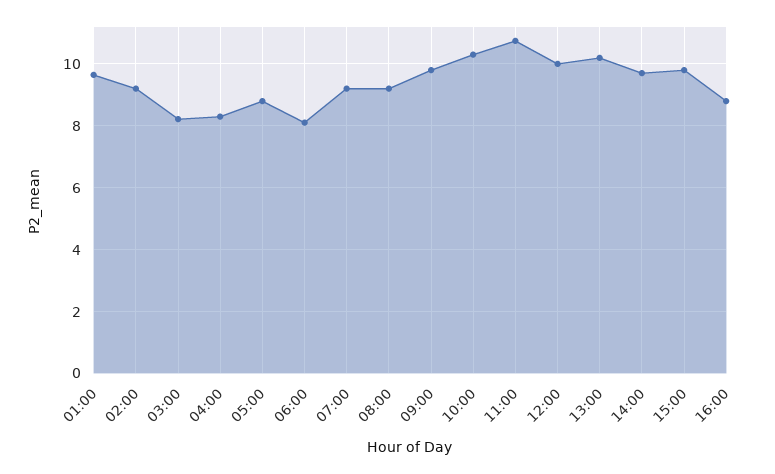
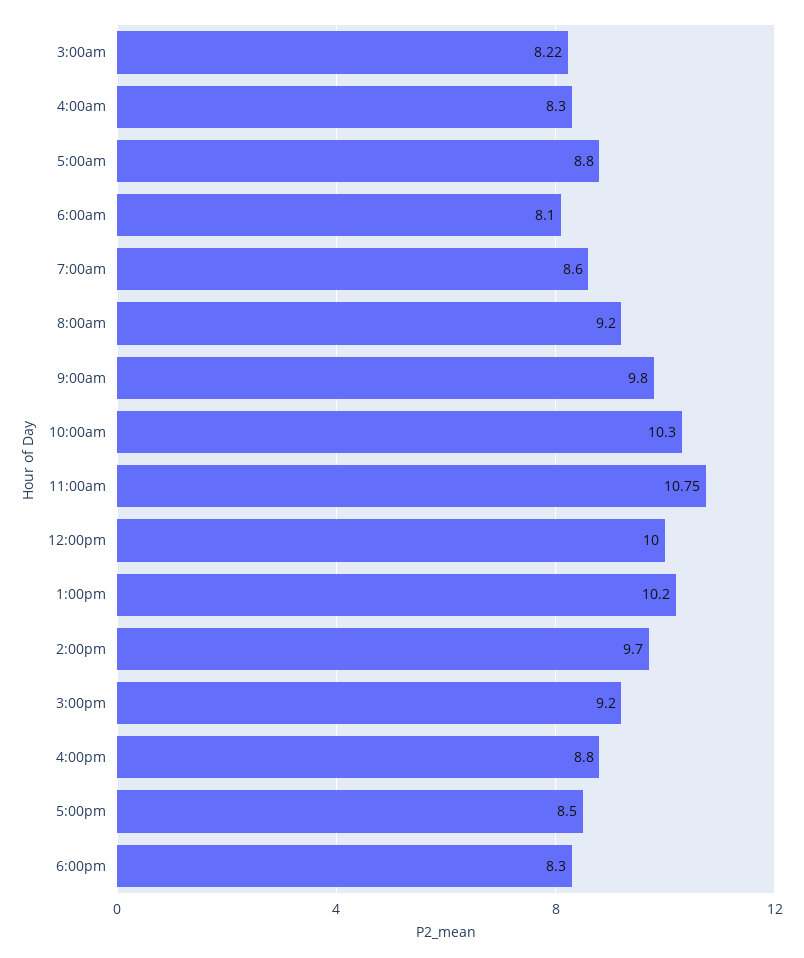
01:00: 9.6 -> none
02:00: 9.2 -> none
07:00: 9.2 -> 8.6
15:00: 9.8 -> 9.2
5:00pm: none -> 8.5
6:00pm: none -> 8.3

